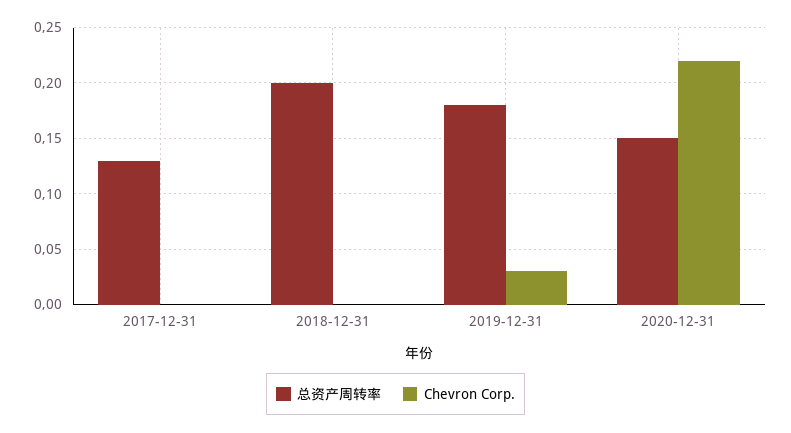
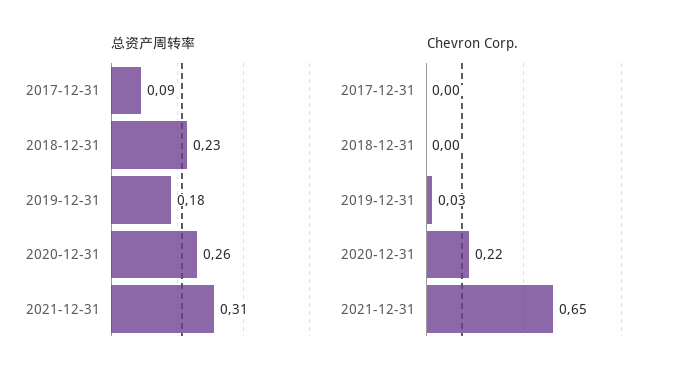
总资产周转率, 2017-12-31: 0.13 -> 0.09
总资产周转率, 2018-12-31: 0.2 -> 0.23
总资产周转率, 2020-12-31: 0.15 -> 0.26
总资产周转率, 2021-12-31: none -> 0.31
Chevron Corp., 2021-12-31: none -> 0.65

